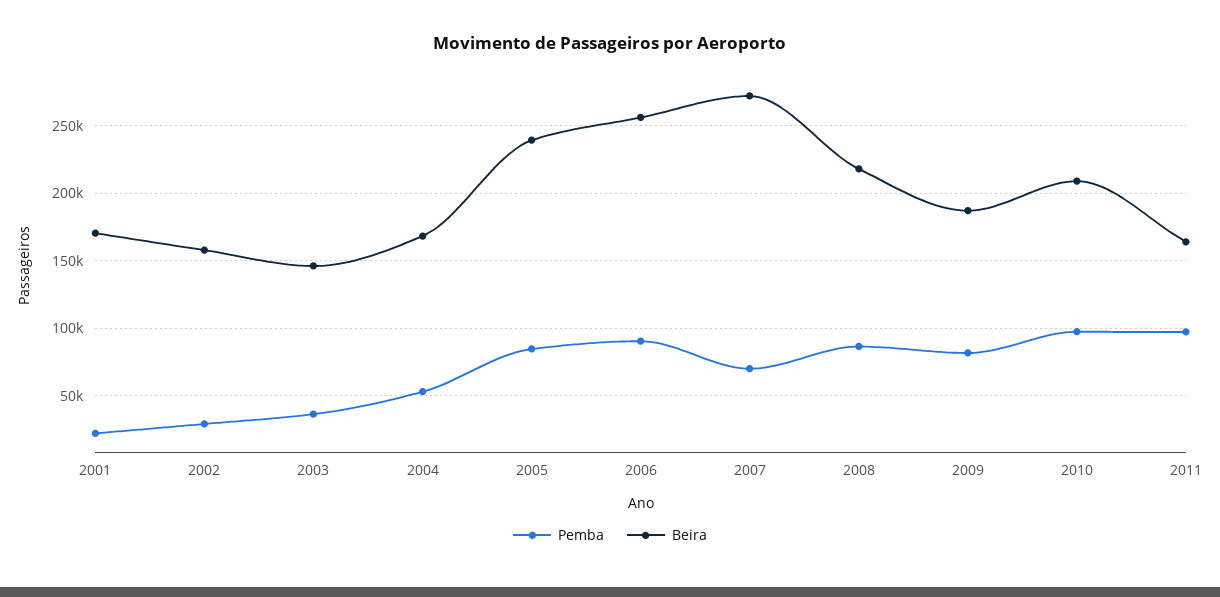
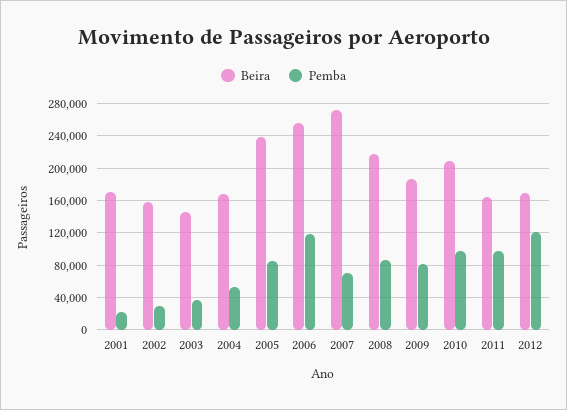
Pemba, 2006: 90000 -> 120000
Beira, 2012: none -> 170000
Pemba, 2012: none -> 120000

